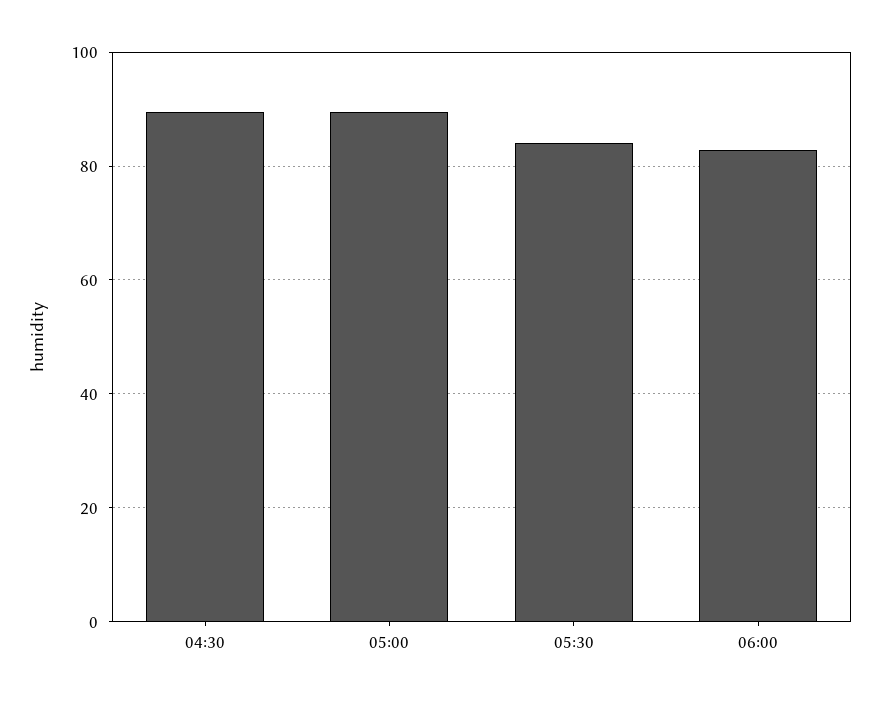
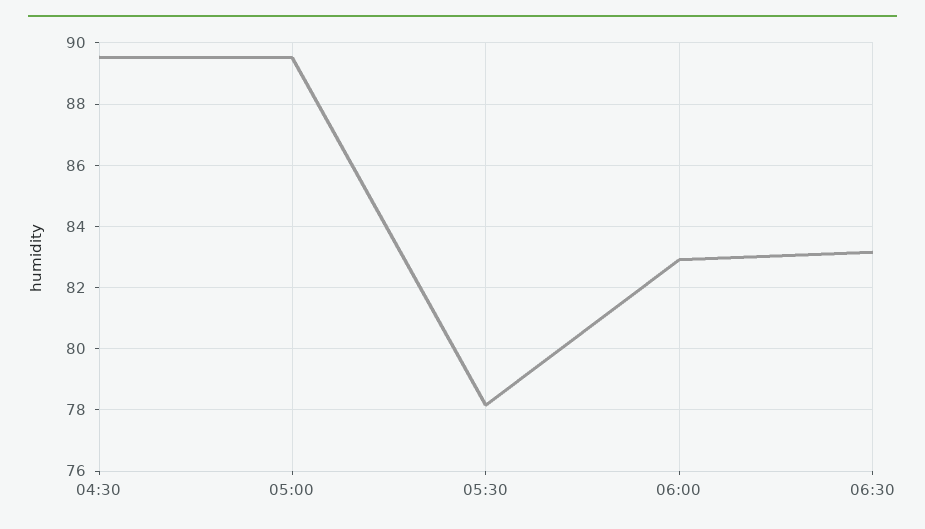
05:30: 84 -> 78.2
06:30: none -> 83.2

